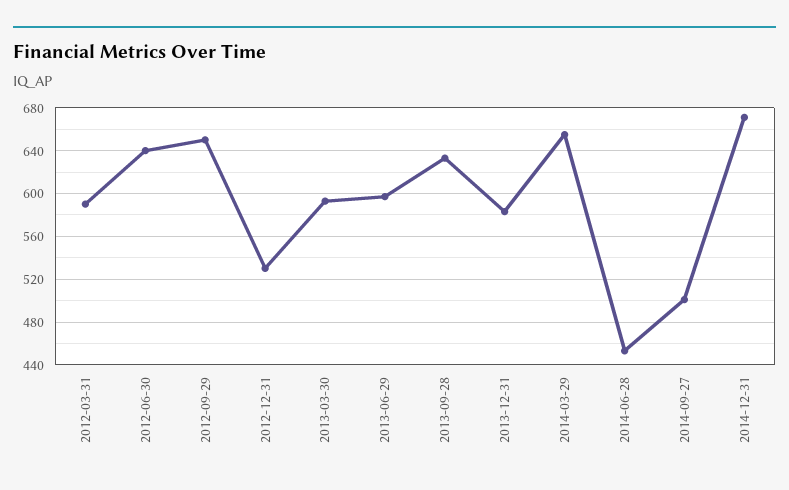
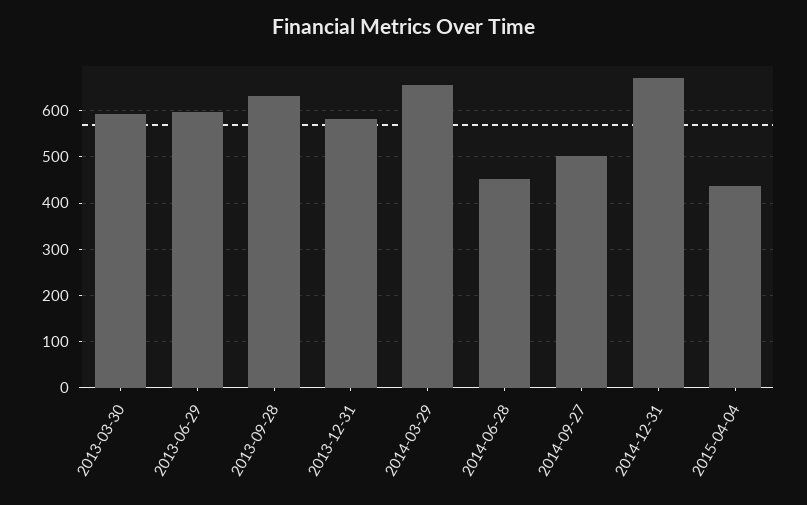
2012-03-31: 590 -> none
2012-06-30: 640 -> none
2012-09-29: 650 -> none
2012-12-31: 530 -> none
2015-04-04: none -> 440

